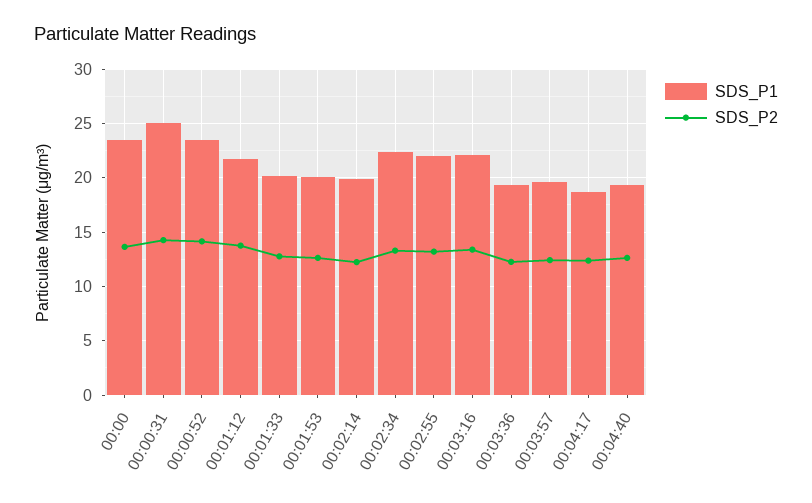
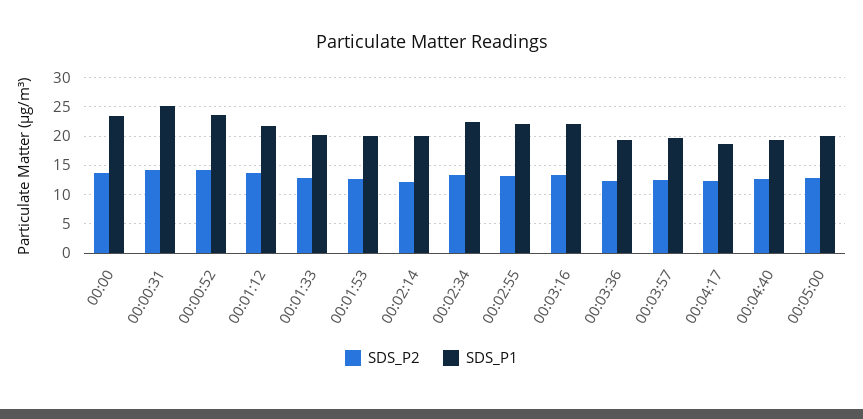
SDS_P2, 00:05:00: none -> 12.5
SDS_P1, 00:05:00: none -> 20

